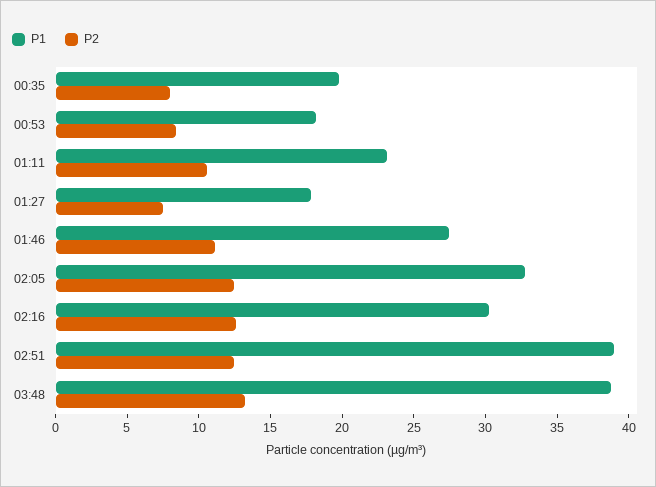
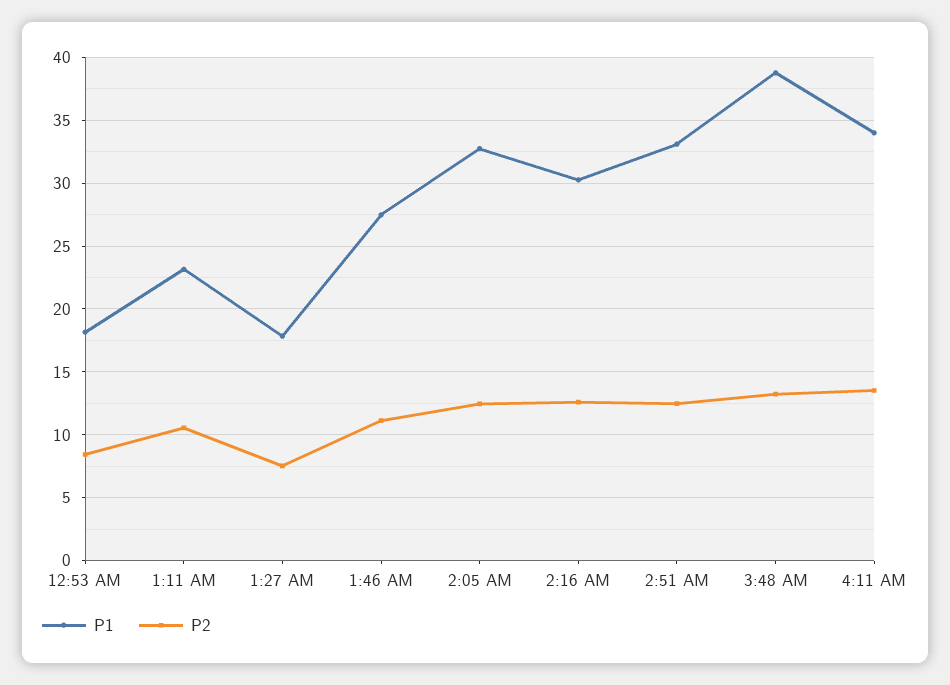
P1, 00:35: 20 -> none
P2, 00:35: 8 -> none
P1, 02:51: 39 -> 33
P1, 4:11 AM: none -> 34
P2, 4:11 AM: none -> 13.5

